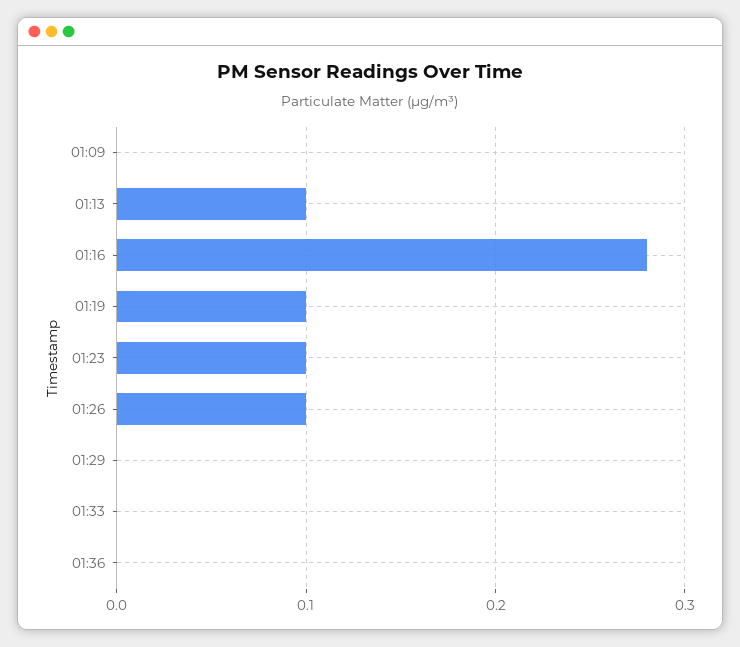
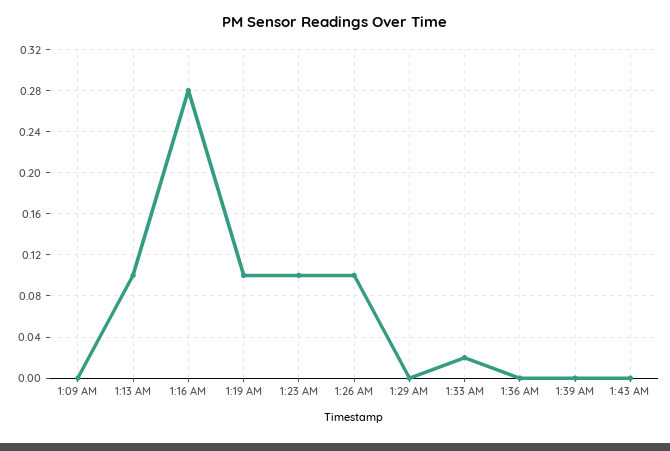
01:33: 0 -> 0.02
1:39 AM: none -> 0
1:43 AM: none -> 0

